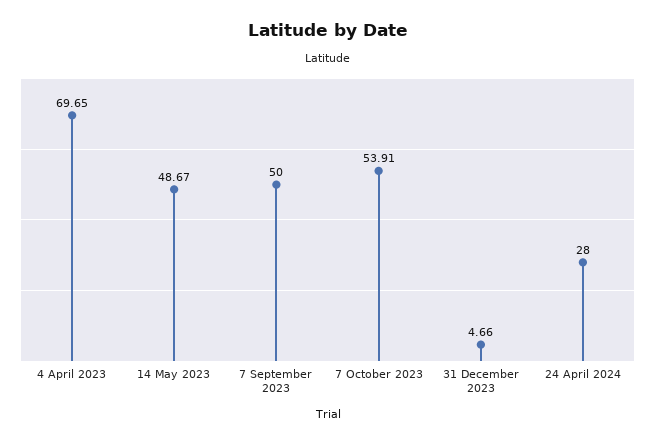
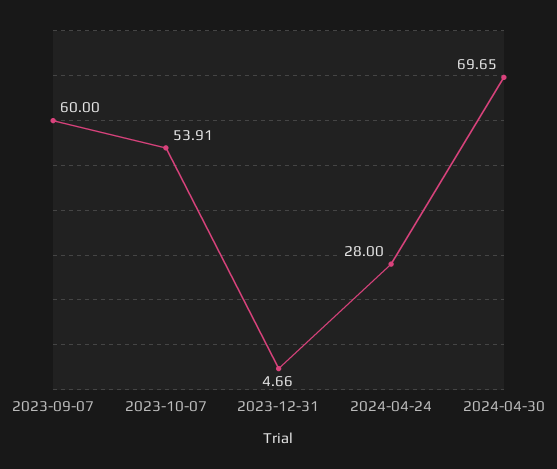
4 April 2023: 69.65 -> none
14 May 2023: 48.67 -> none
7 September 2023: 50 -> 60
2024-04-30: none -> 69.65

